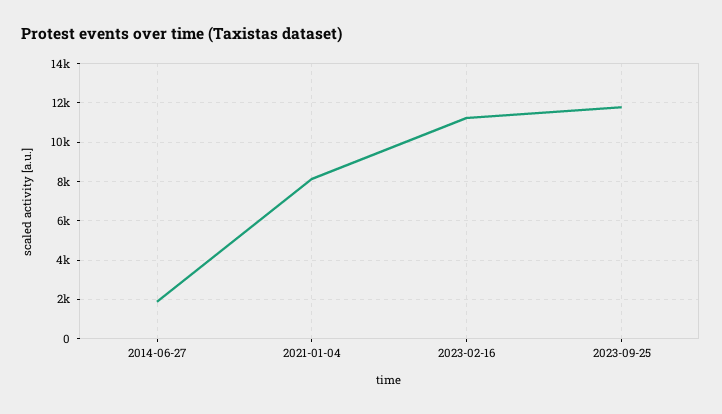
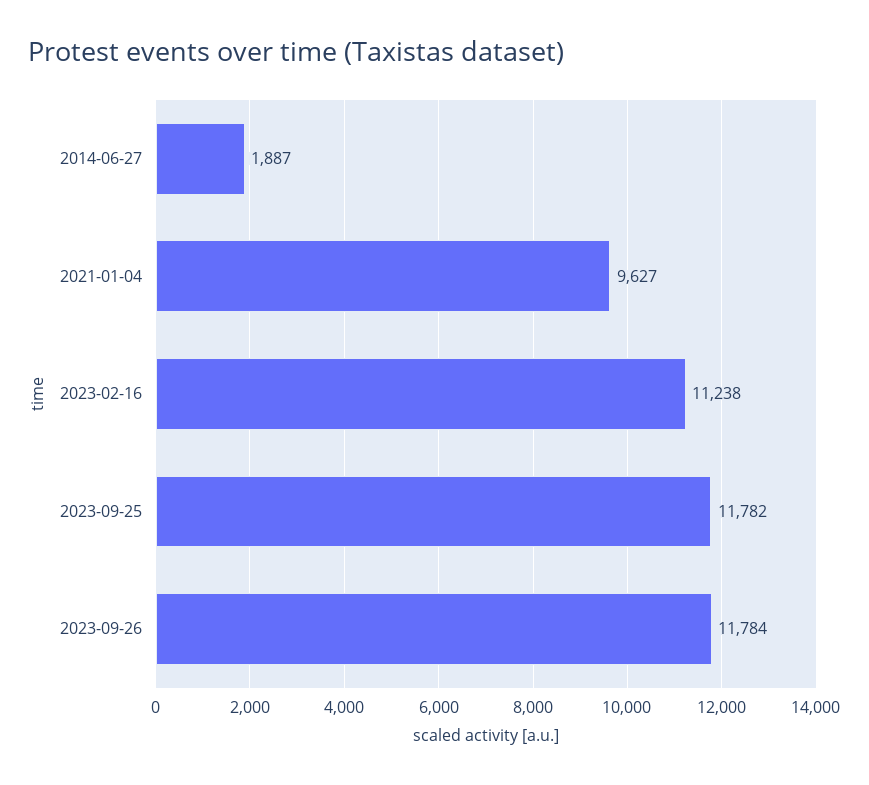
2021-01-04: 8000 -> 9627
2023-09-26: none -> 11784

